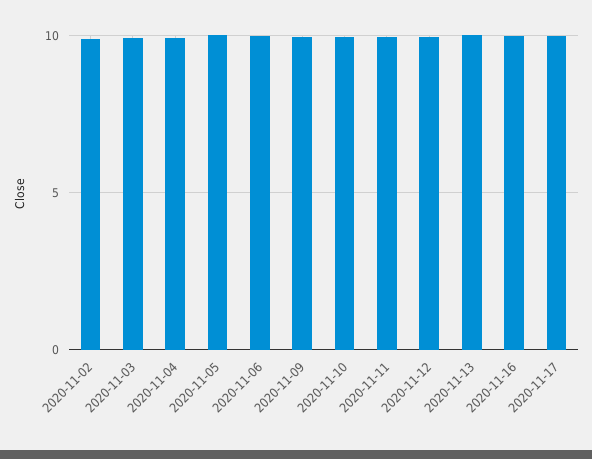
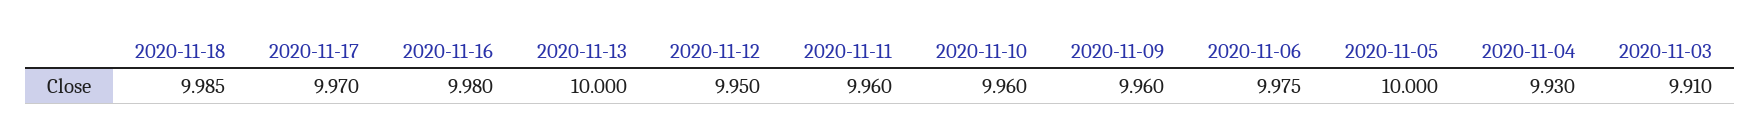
2020-11-02: 10 -> none
2020-11-18: none -> 9.985

